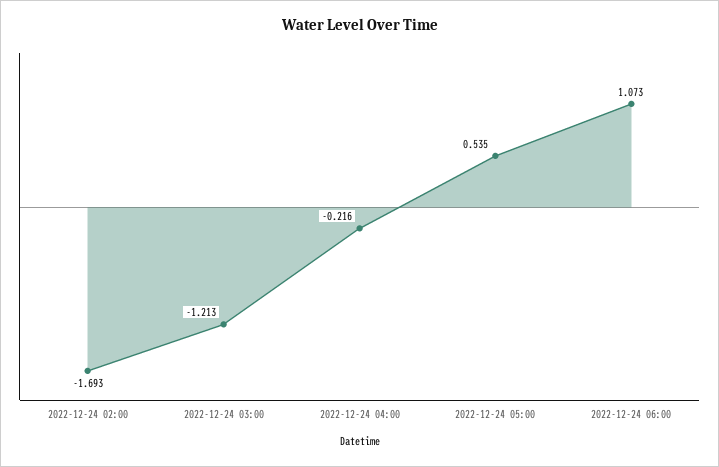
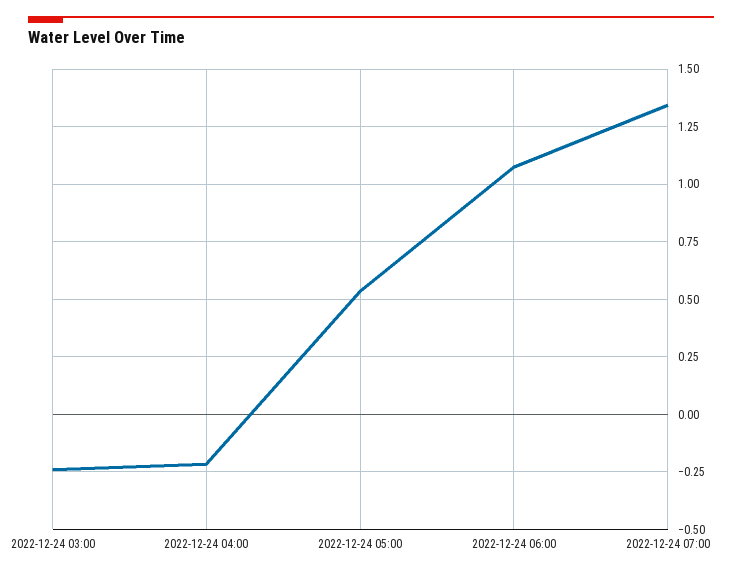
2022-12-24 02:00: -1.693 -> none
2022-12-24 03:00: -1.213 -> -0.25
2022-12-24 07:00: none -> 1.35

